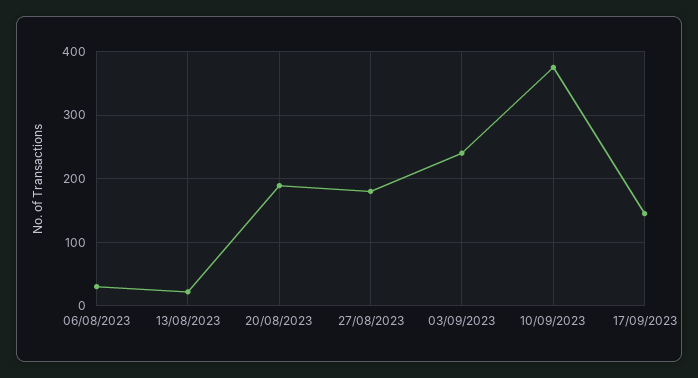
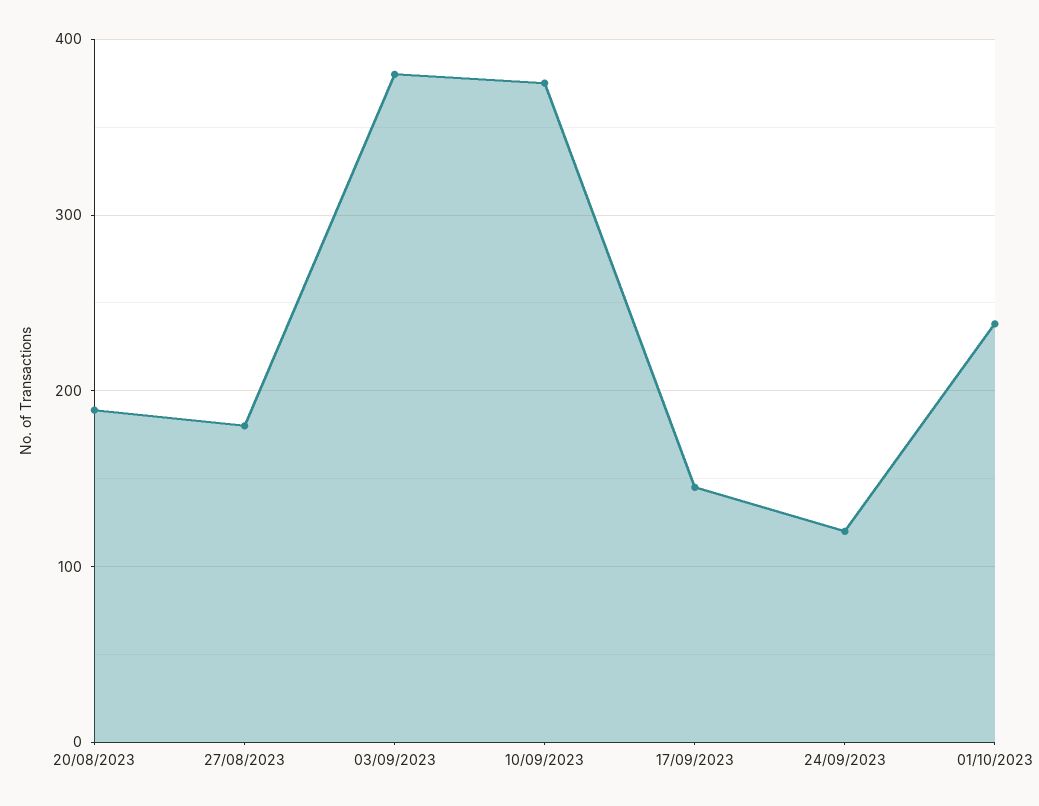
06/08/2023: 30 -> none
13/08/2023: 20 -> none
03/09/2023: 240 -> 380
24/09/2023: none -> 120
01/10/2023: none -> 240

